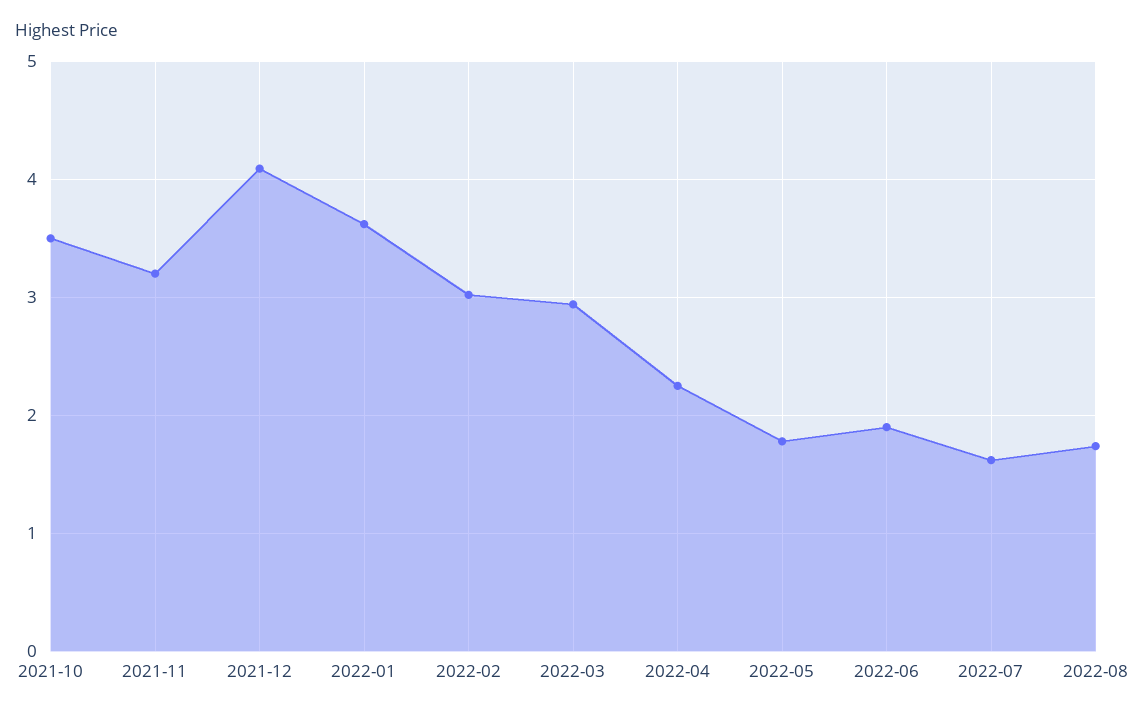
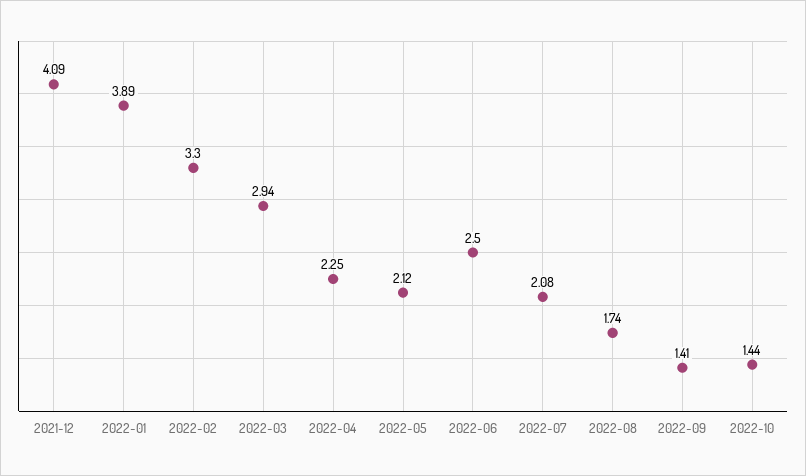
2021-10: 3.5 -> none
2021-11: 3.2 -> none
2022-01: 3.6 -> 3.89
2022-02: 3 -> 3.3
2022-05: 1.8 -> 2.12
2022-06: 1.9 -> 2.5
2022-07: 1.6 -> 2.08
2022-09: none -> 1.41
2022-10: none -> 1.44

